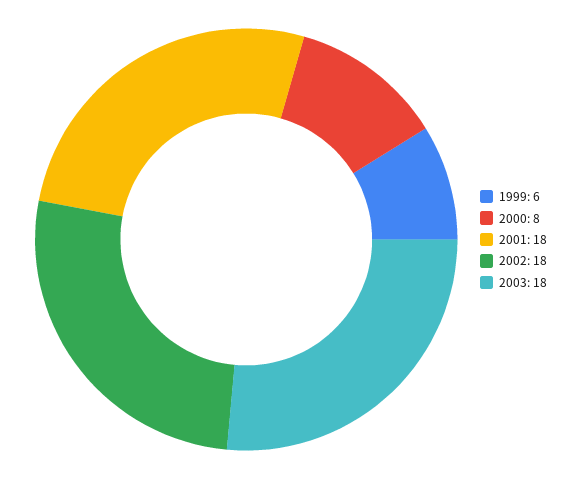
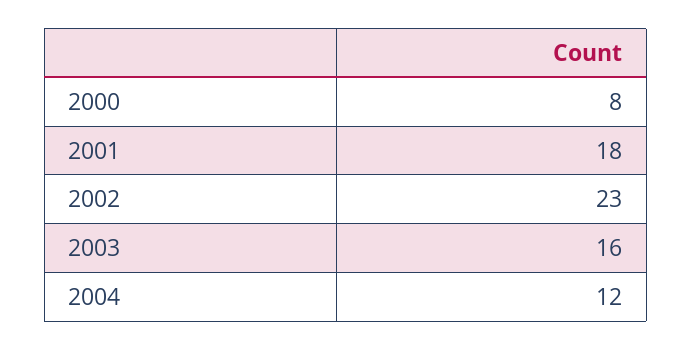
1999: 6 -> none
2002: 18 -> 23
2003: 18 -> 16
2004: none -> 12

